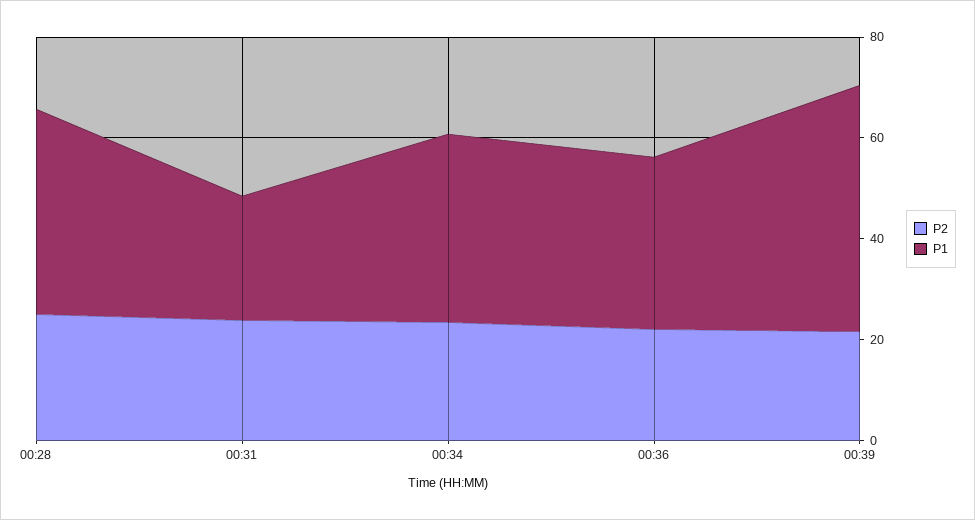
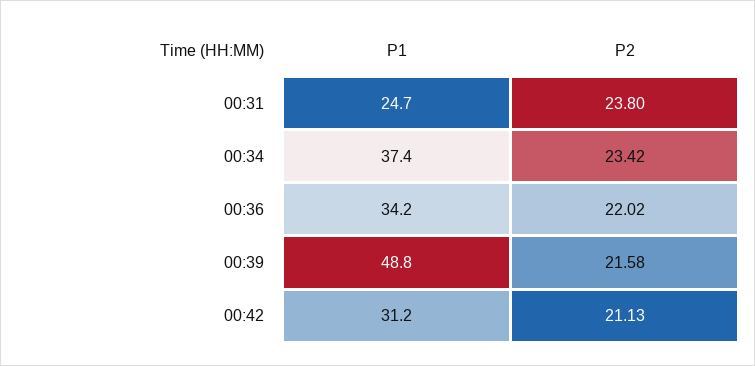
P2, 00:28: 25 -> none
P1, 00:28: 40 -> none
P1, 00:42: none -> 31.2
P2, 00:42: none -> 21.13

